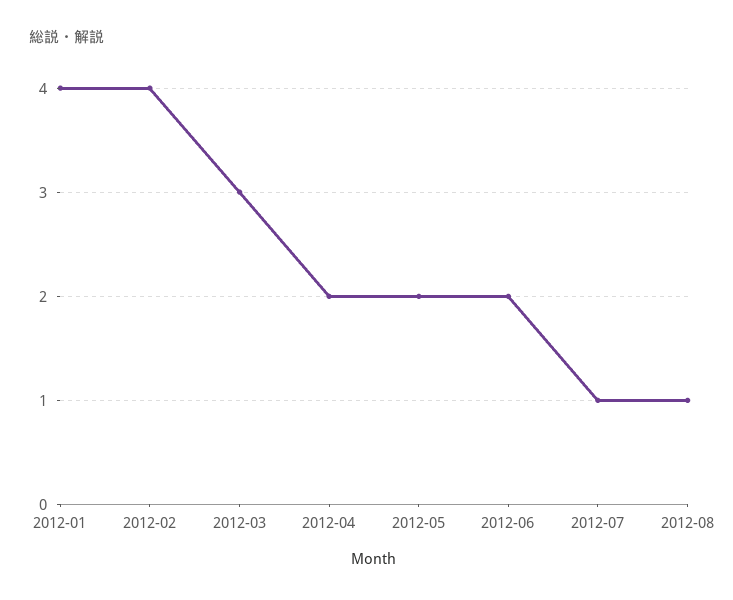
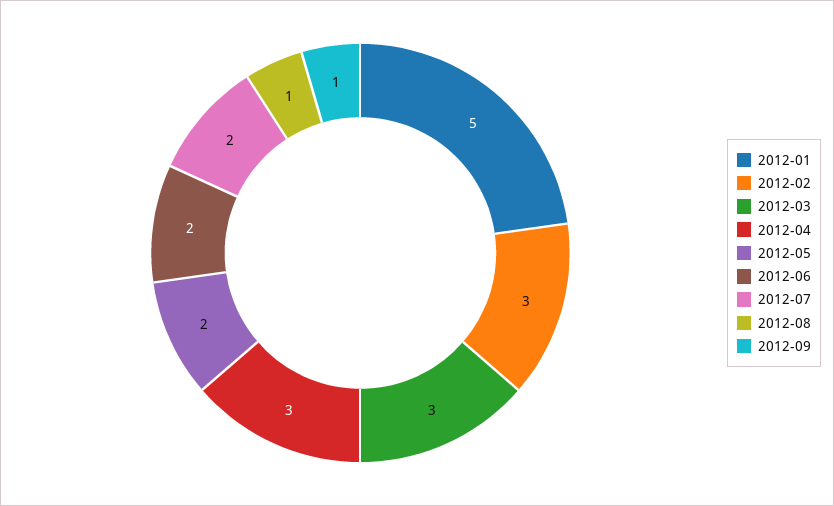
2012-01: 4 -> 5
2012-02: 4 -> 3
2012-04: 2 -> 3
2012-07: 1 -> 2
2012-09: none -> 1

